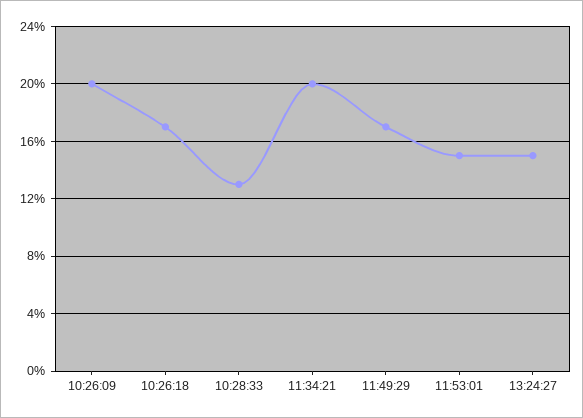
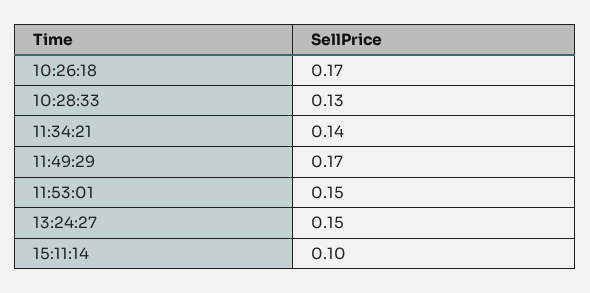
10:26:09: 0.2 -> none
11:34:21: 0.2 -> 0.14
15:11:14: none -> 0.1

